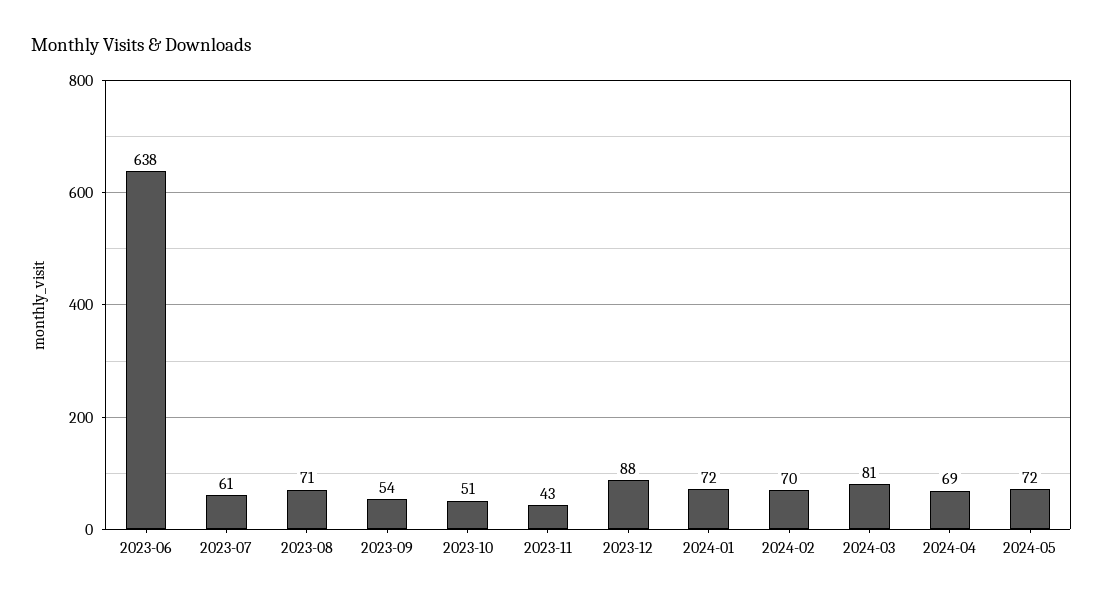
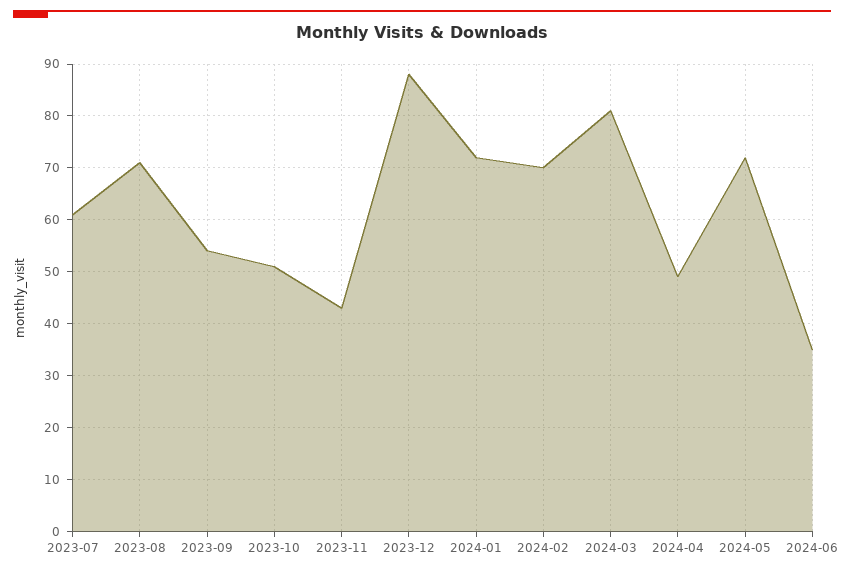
2023-06: 638 -> none
2024-04: 69 -> 50
2024-06: none -> 35

